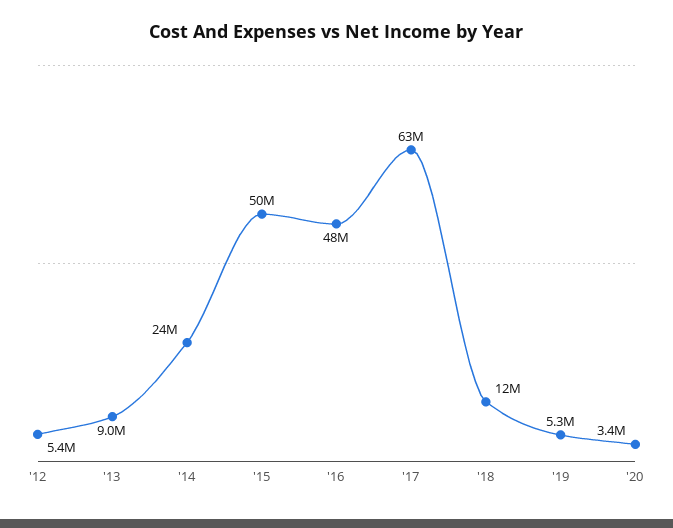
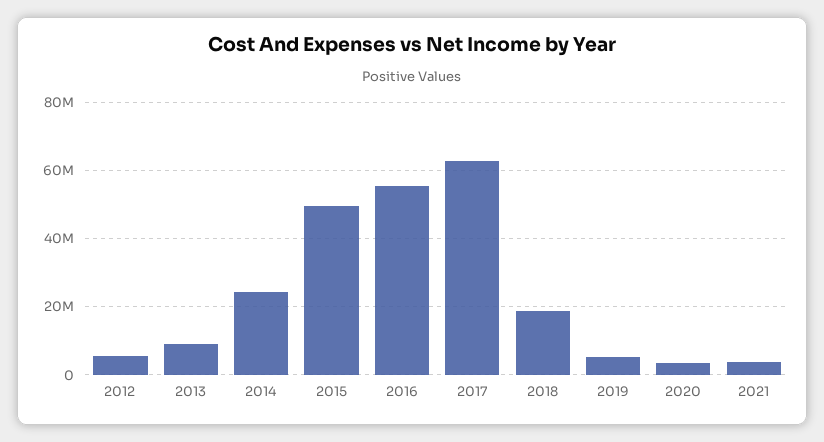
'16: 48000000 -> 56000000
'18: 12000000 -> 18000000
2021: none -> 4000000

